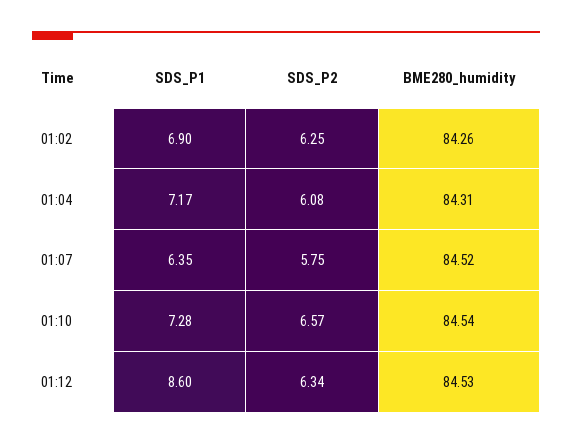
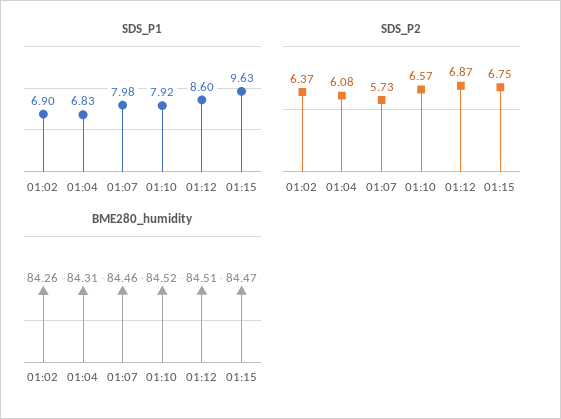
SDS_P2, 01:02: 6.25 -> 6.37
SDS_P1, 01:04: 7.17 -> 6.83
SDS_P1, 01:07: 6.35 -> 7.98
SDS_P2, 01:07: 5.75 -> 5.73
BME280_humidity, 01:07: 84.52 -> 84.46
SDS_P1, 01:10: 7.28 -> 7.92
BME280_humidity, 01:10: 84.54 -> 84.52
SDS_P2, 01:12: 6.34 -> 6.87
BME280_humidity, 01:12: 84.53 -> 84.51
SDS_P1, 01:15: none -> 9.63
SDS_P2, 01:15: none -> 6.75
BME280_humidity, 01:15: none -> 84.47

